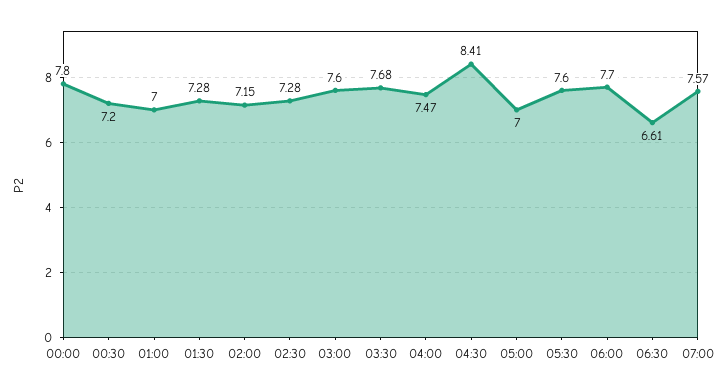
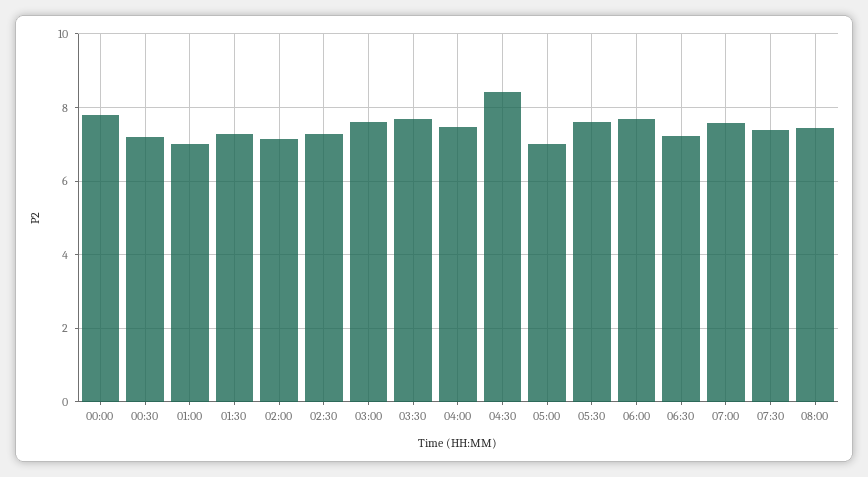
06:30: 6.61 -> 7.2
07:30: none -> 7.4
08:00: none -> 7.4

